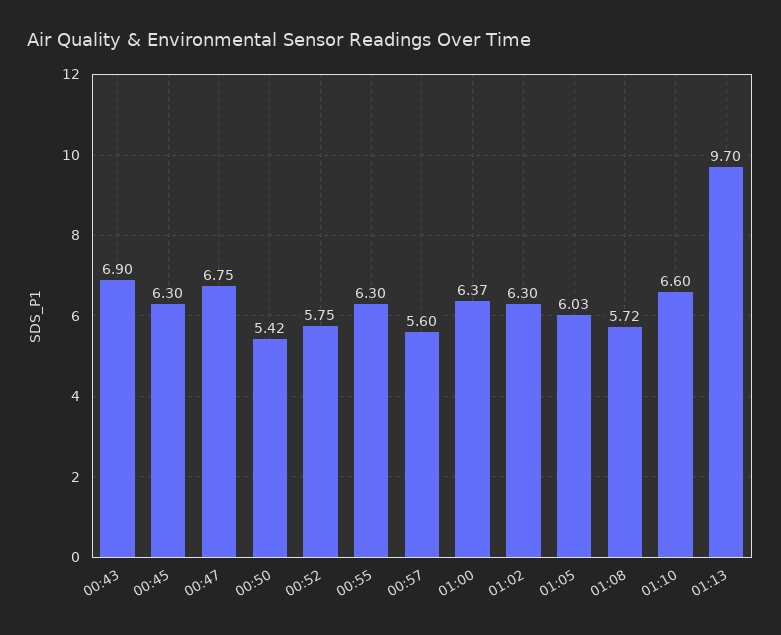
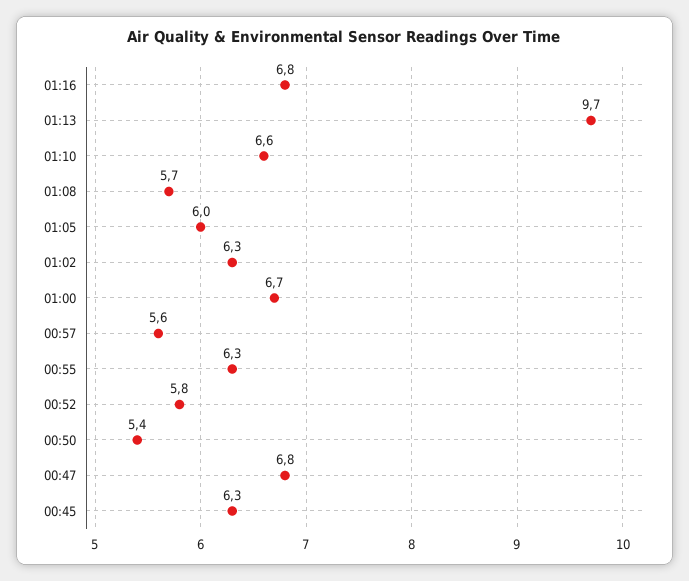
00:43: 6.9 -> none
01:00: 6.37 -> 6.7
01:16: none -> 6.8

